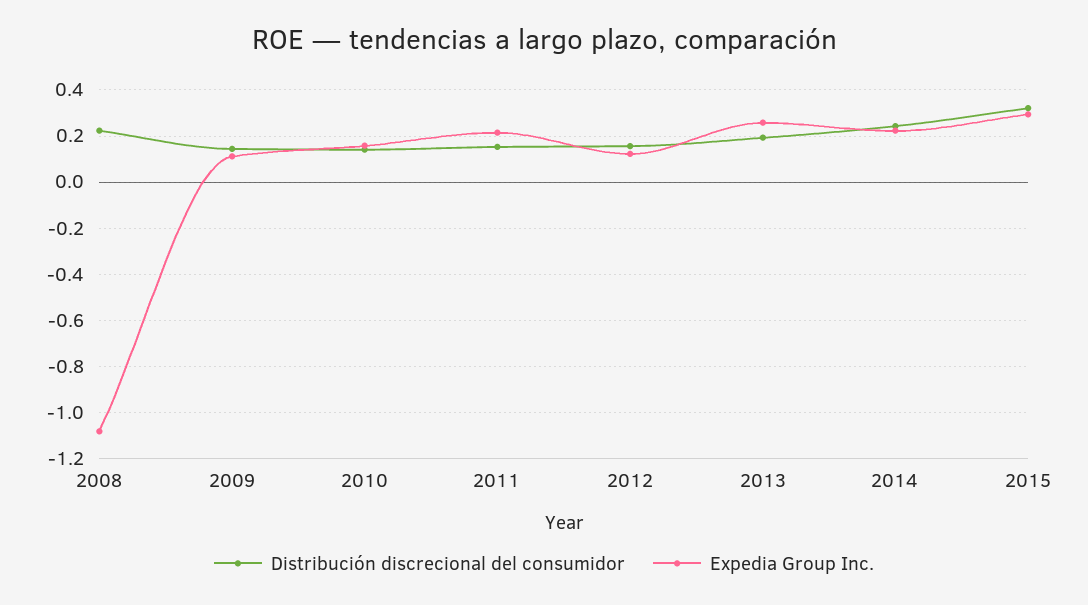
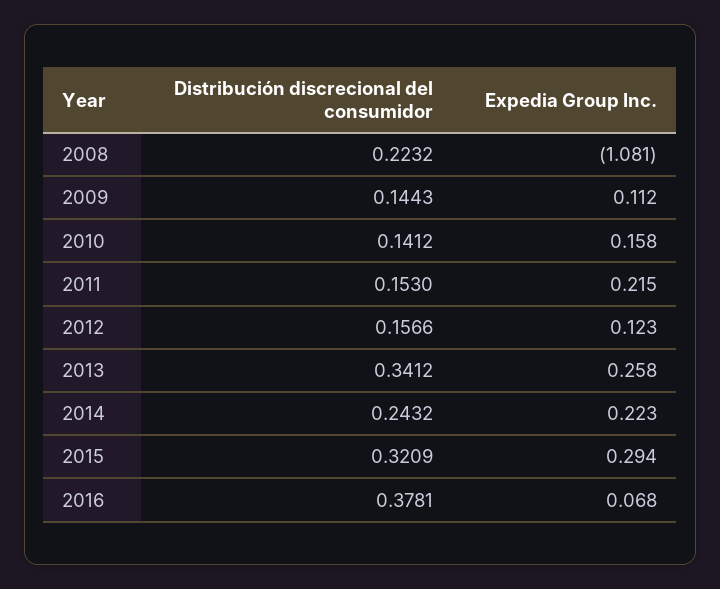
Distribución discrecional del consumidor, 2013: 0.2 -> 0.3412
Distribución discrecional del consumidor, 2016: none -> 0.3781
Expedia Group Inc., 2016: none -> 0.068

